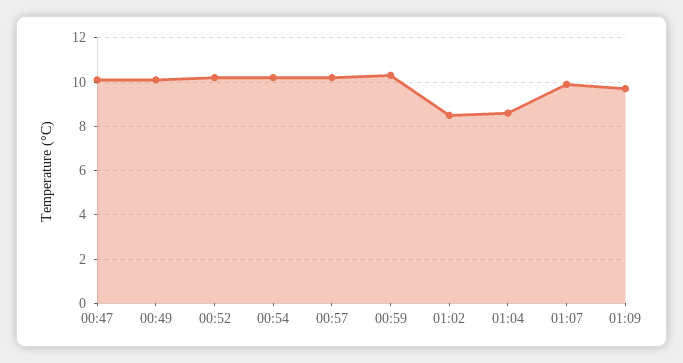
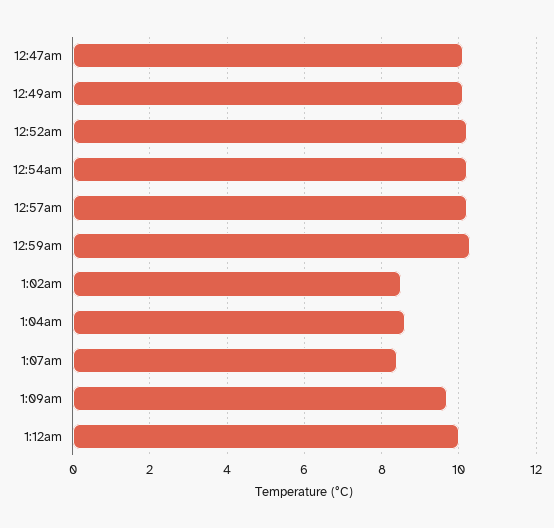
01:07: 10 -> 8.5
1:12am: none -> 10

